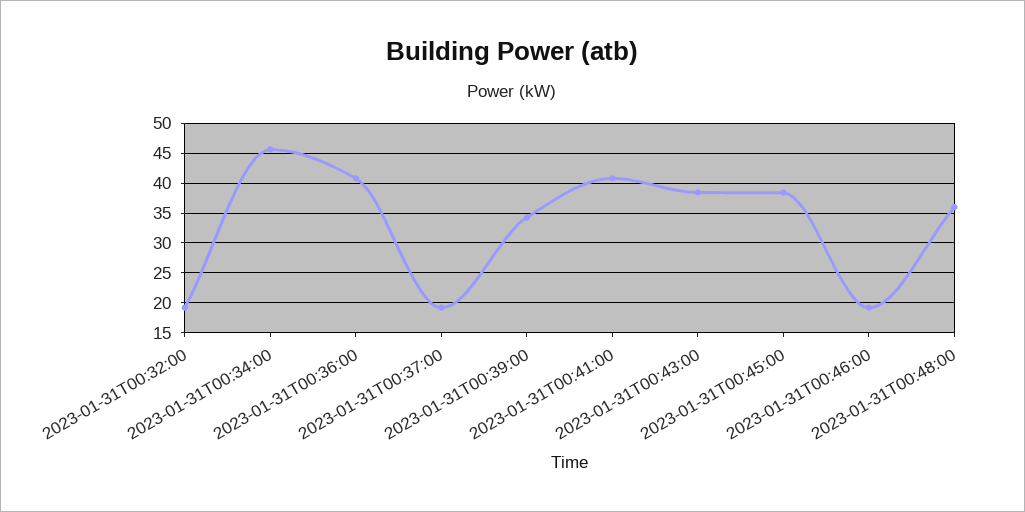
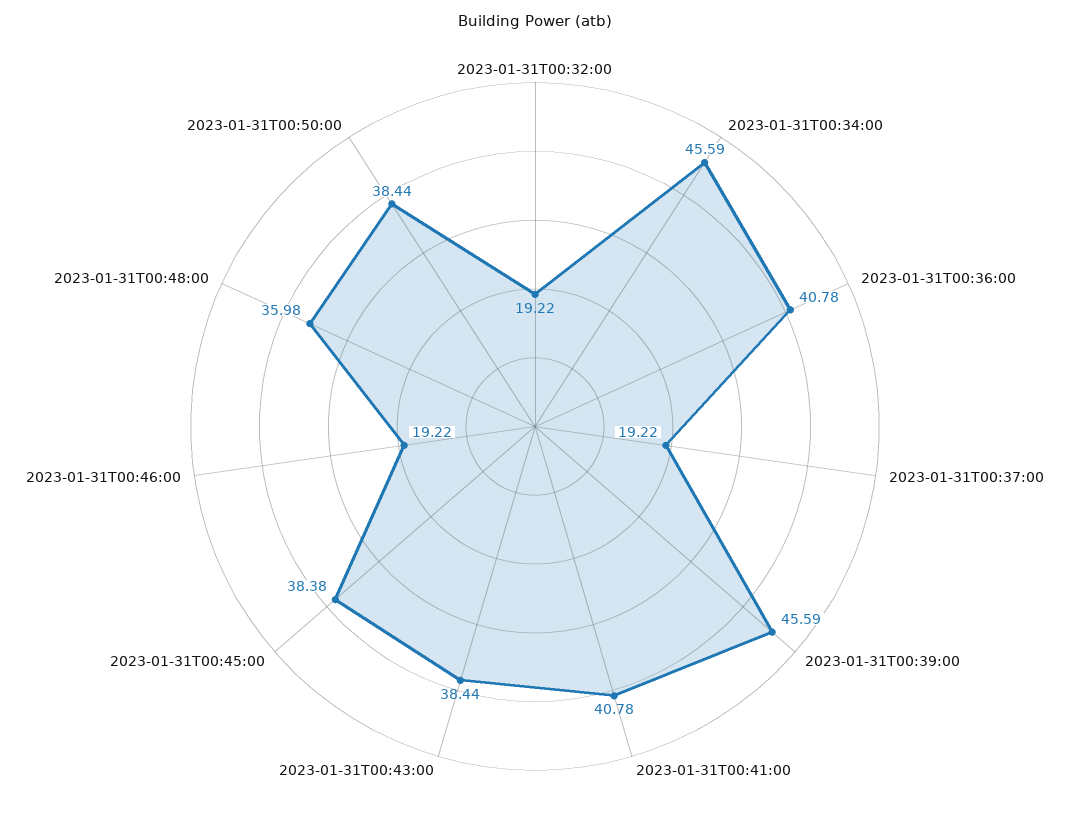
2023-01-31T00:39:00: 35 -> 45.59
2023-01-31T00:50:00: none -> 38.44

